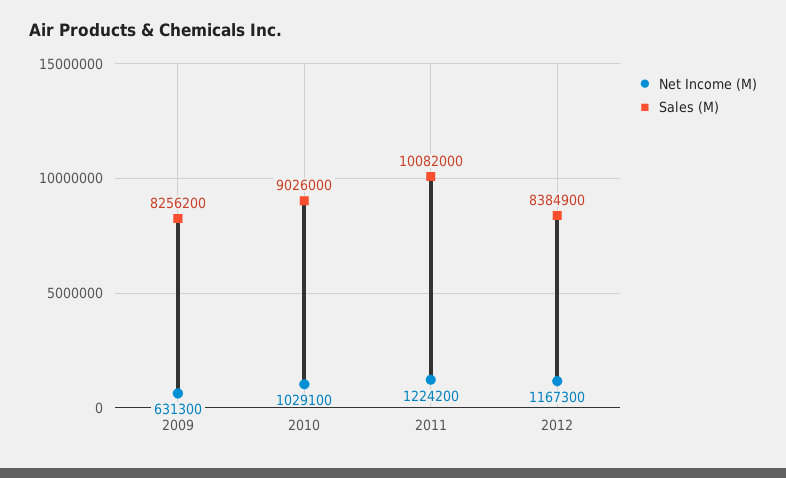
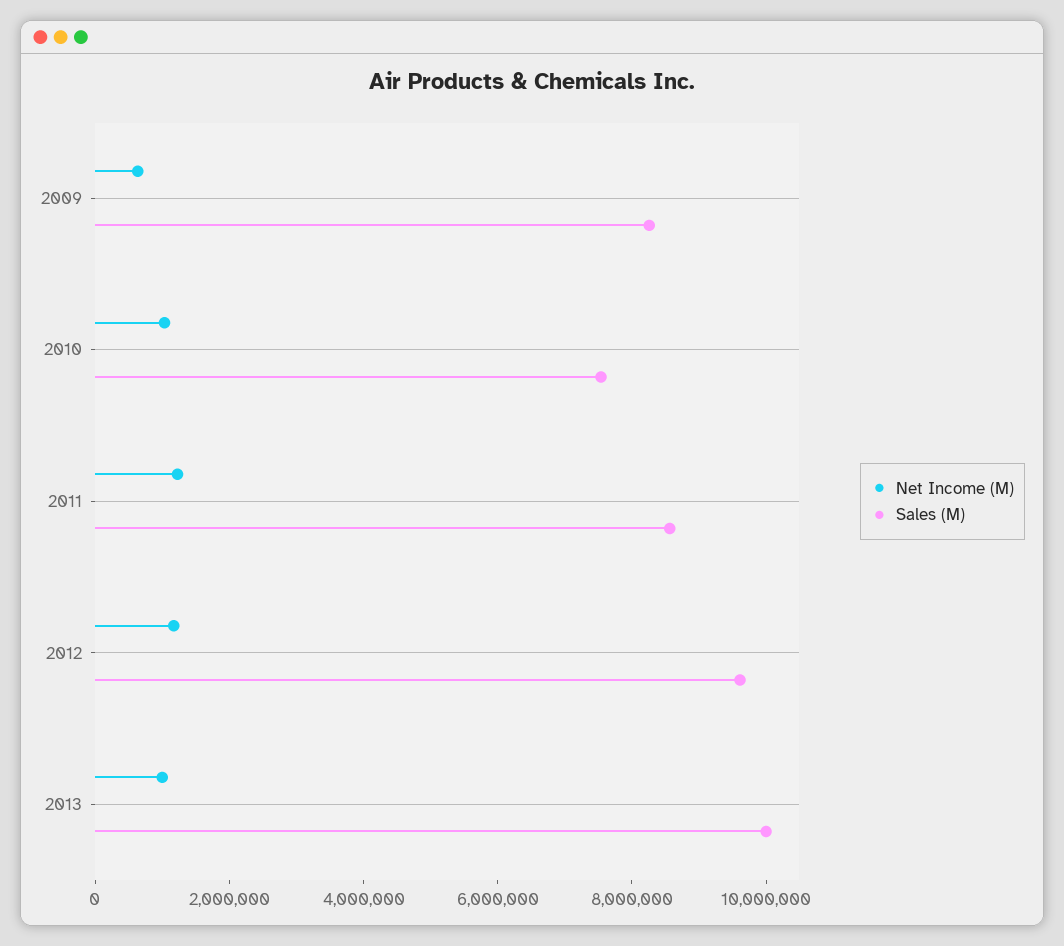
Sales (M), 2010: 9026000 -> 7500000
Sales (M), 2011: 10082000 -> 8500000
Sales (M), 2012: 8384900 -> 9500000
Net Income (M), 2013: none -> 1000000
Sales (M), 2013: none -> 10000000

